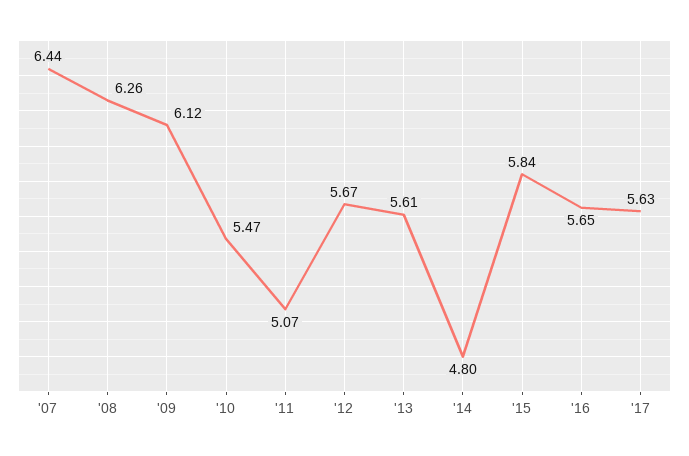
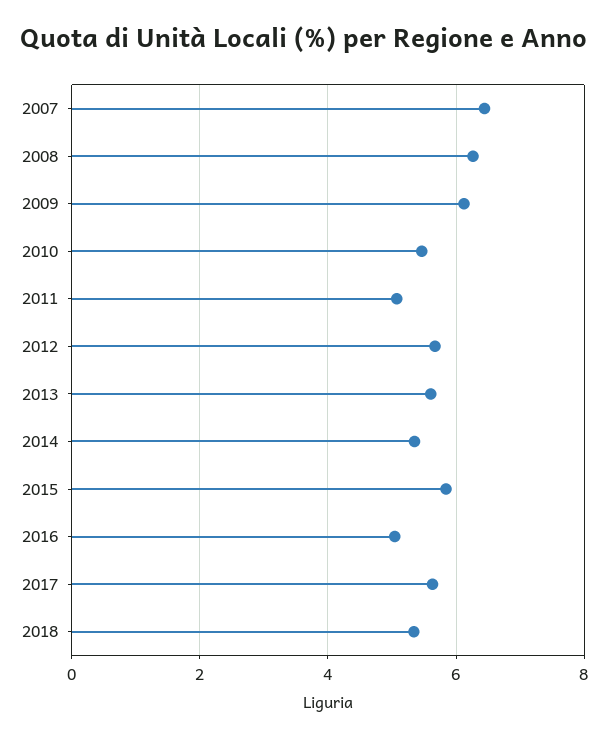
'14: 4.8 -> 5.4
'16: 5.65 -> 5
2018: none -> 5.4

